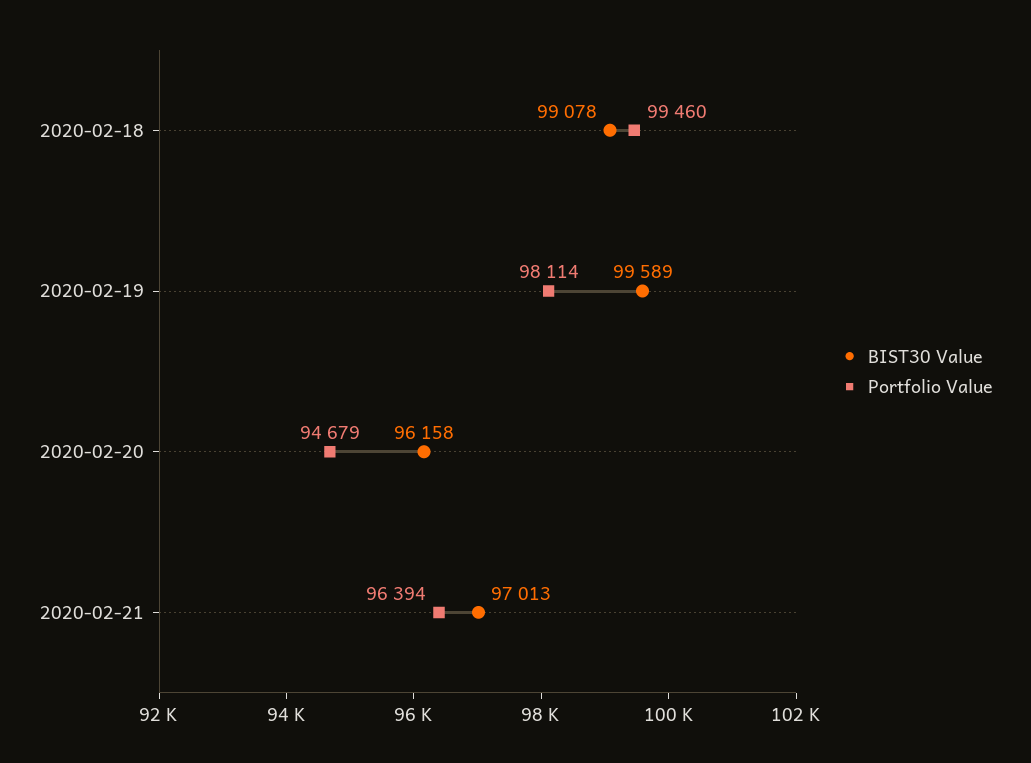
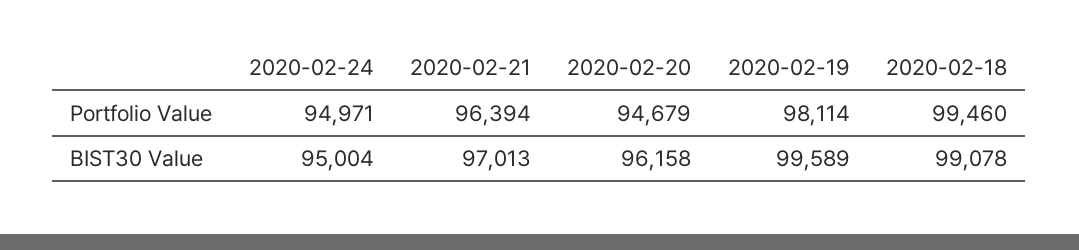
Portfolio Value, 2020-02-24: none -> 94971
BIST30 Value, 2020-02-24: none -> 95004

